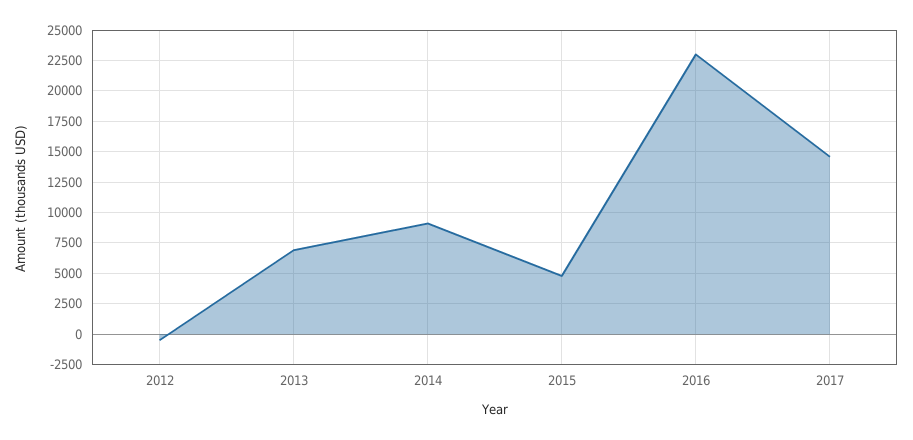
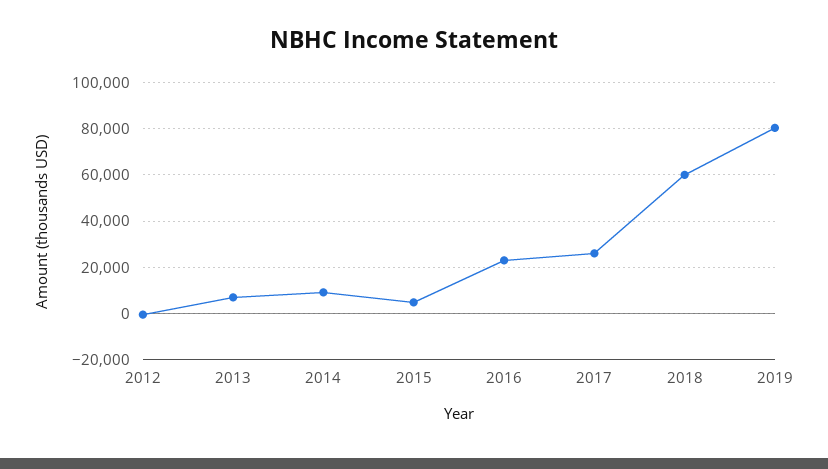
2017: 14500 -> 25000
2018: none -> 60000
2019: none -> 80000

